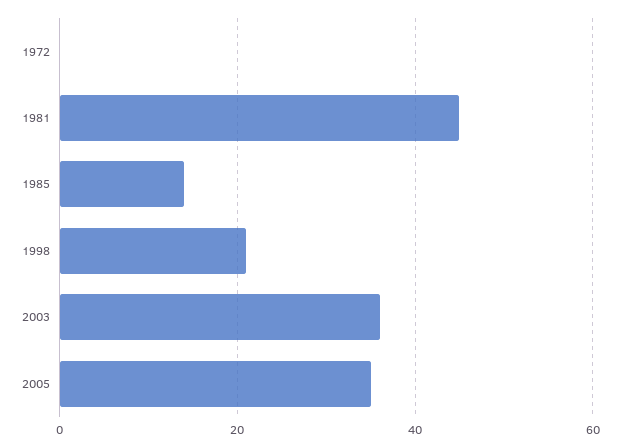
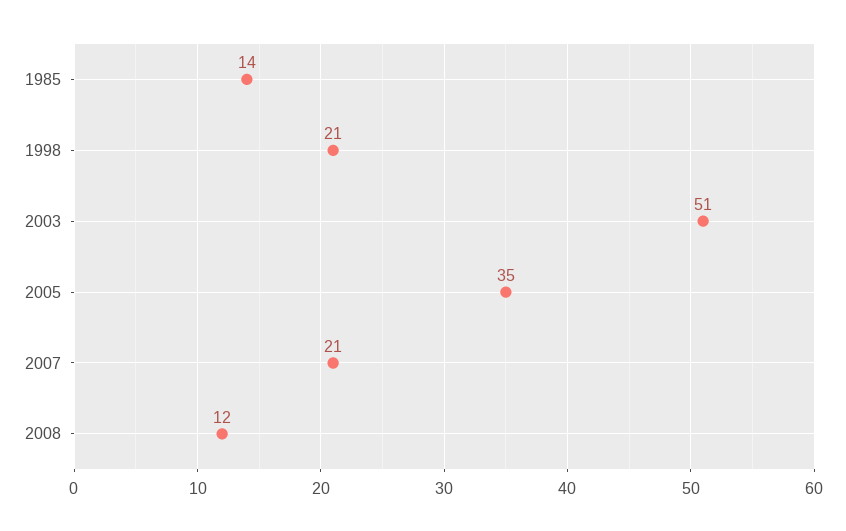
1972: 0 -> none
1981: 45 -> none
2003: 35 -> 51
2007: none -> 21
2008: none -> 12

